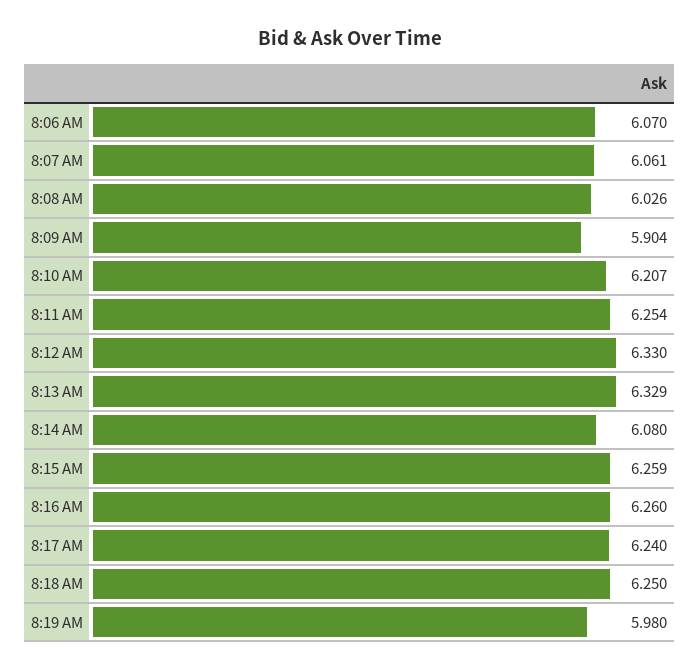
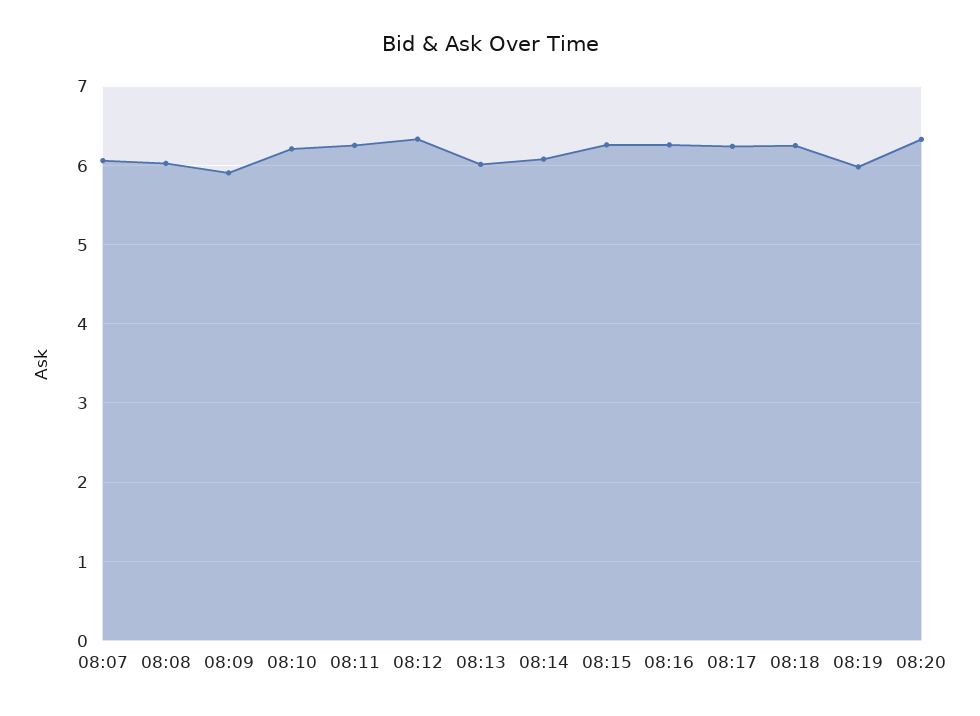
8:06 AM: 6.07 -> none
8:13 AM: 6.329 -> 6
08:20: none -> 6.3

